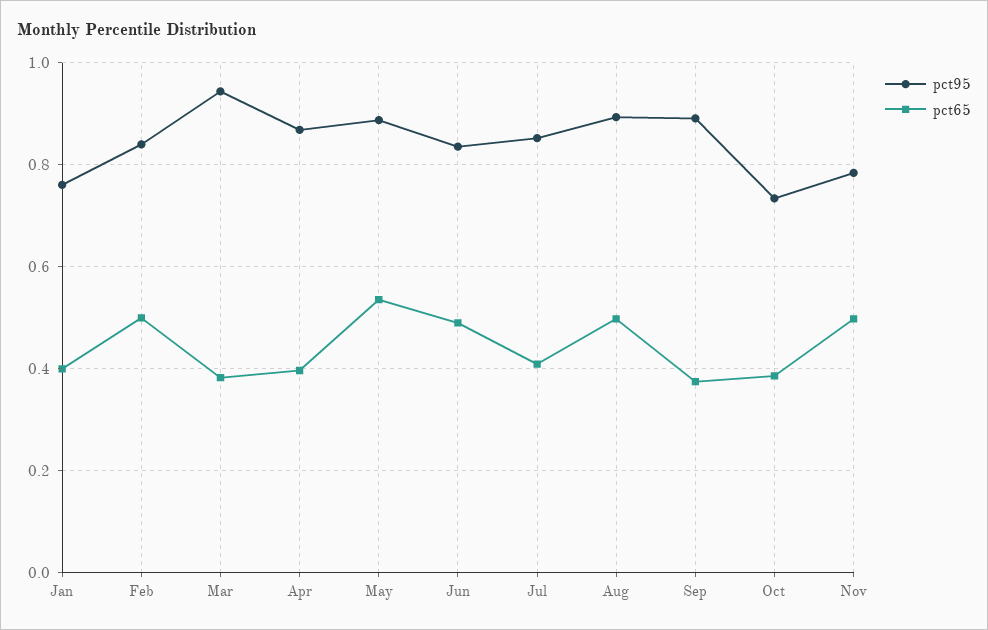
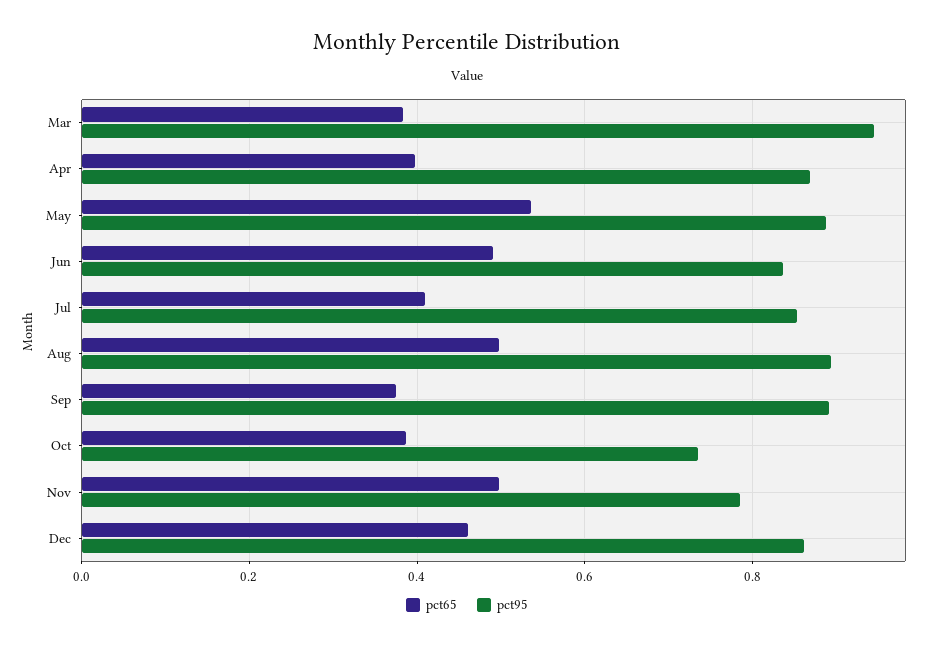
pct95, Jan: 0.76 -> none
pct65, Jan: 0.4 -> none
pct95, Feb: 0.84 -> none
pct65, Feb: 0.5 -> none
pct65, Dec: none -> 0.46
pct95, Dec: none -> 0.86

